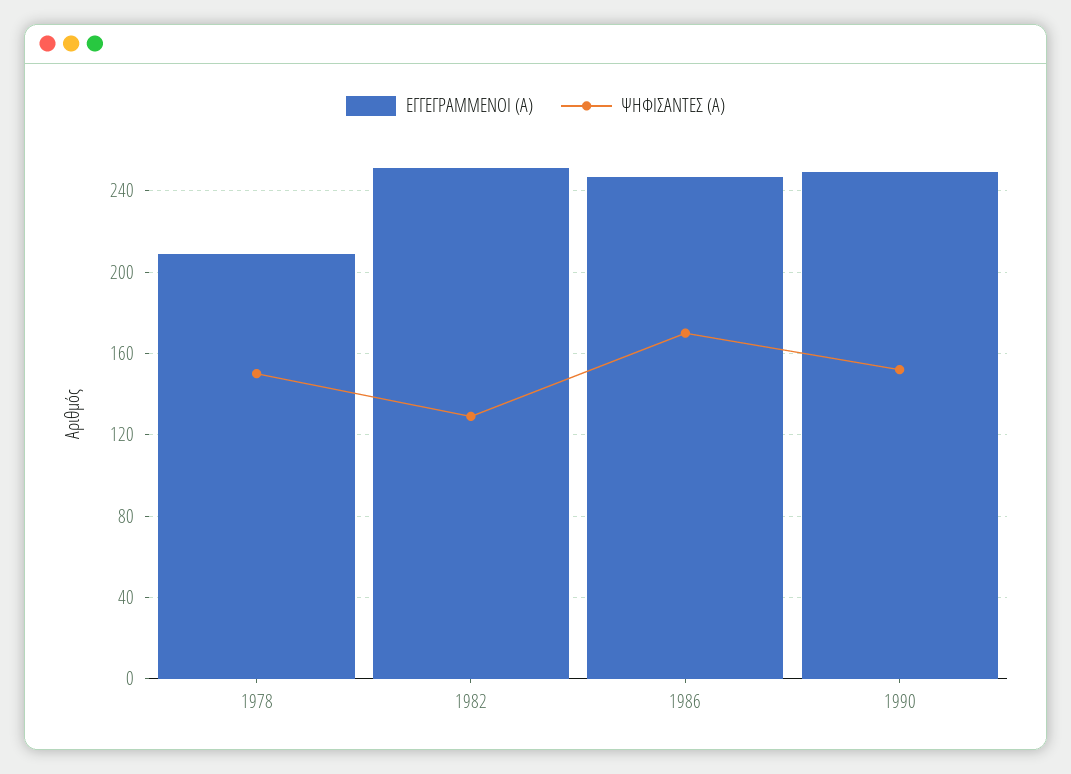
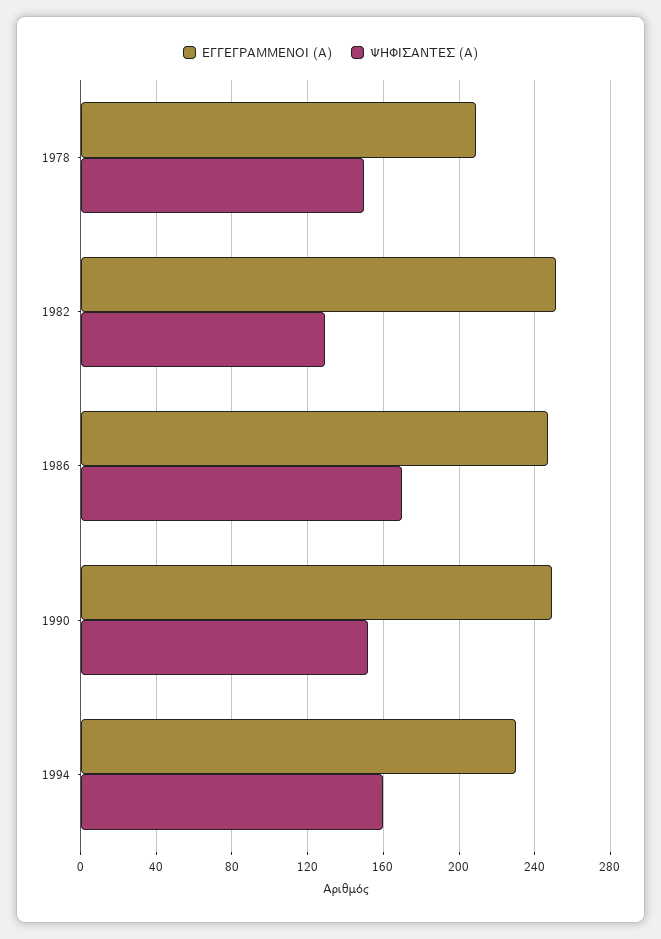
ΕΓΓΕΓΡΑΜΜΕΝΟΙ (Α), 1994: none -> 230
ΨΗΦΙΣΑΝΤΕΣ (Α), 1994: none -> 160

